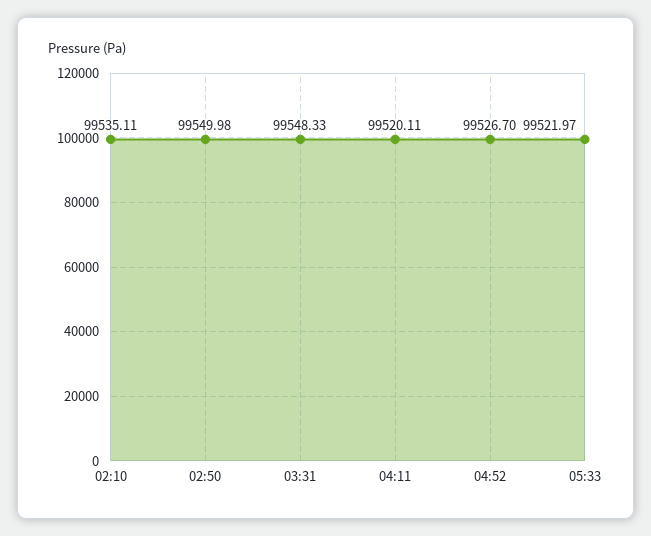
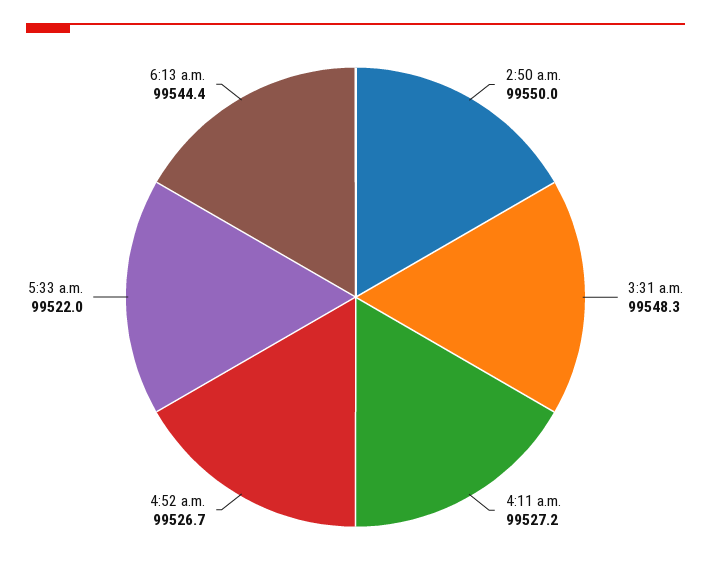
02:10: 99535.11 -> none
04:11: 99520.11 -> 99527.2
6:13 a.m.: none -> 99544.4

